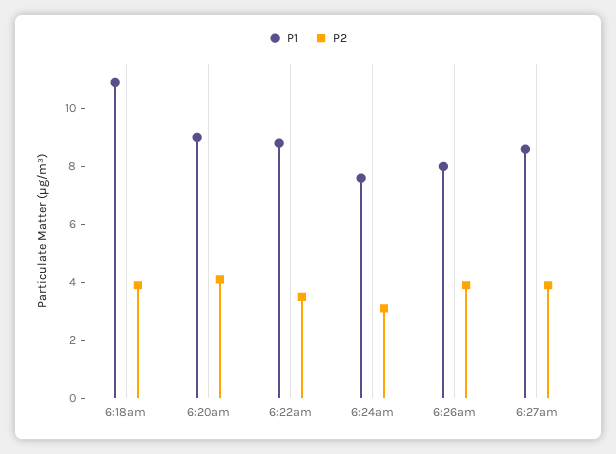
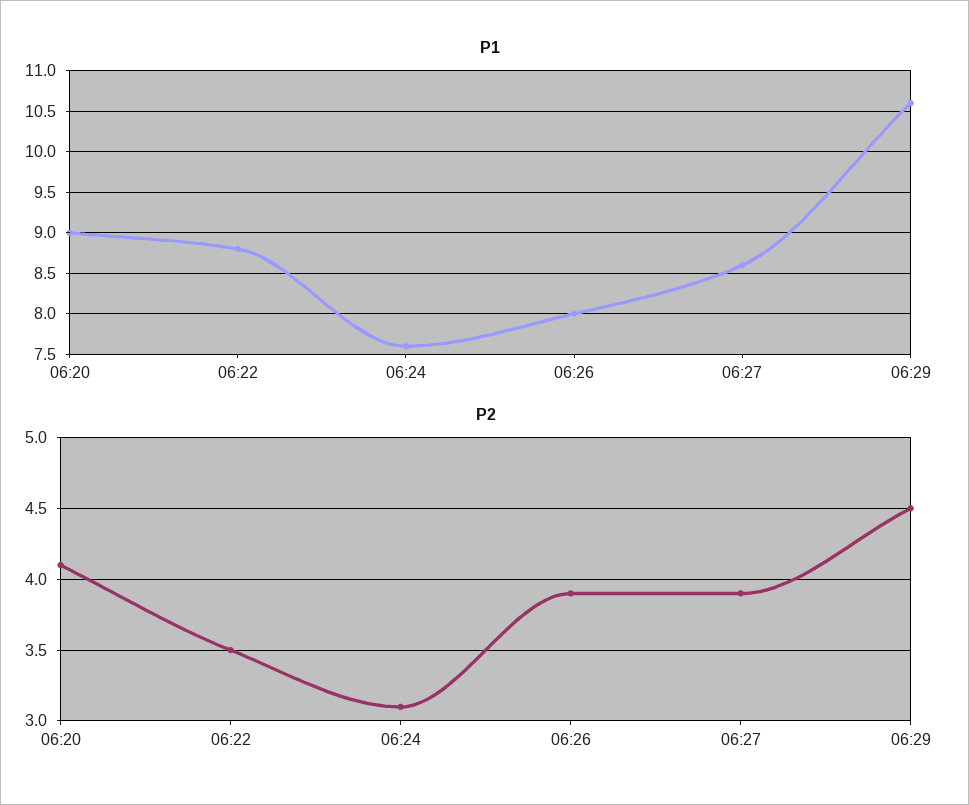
P1, 6:18am: 11 -> none
P2, 6:18am: 4 -> none
P1, 06:29: none -> 10.6
P2, 06:29: none -> 4.5

